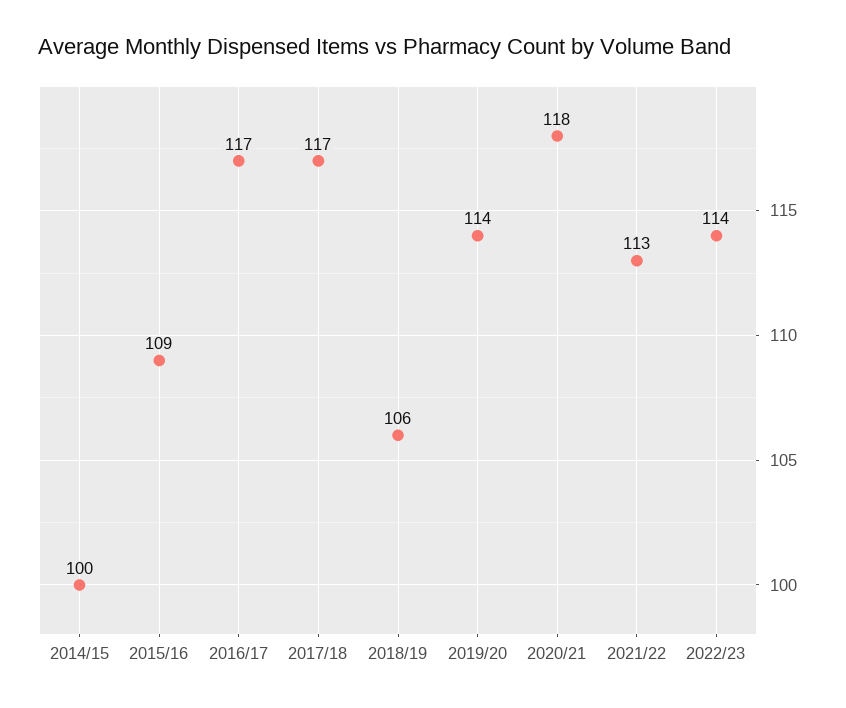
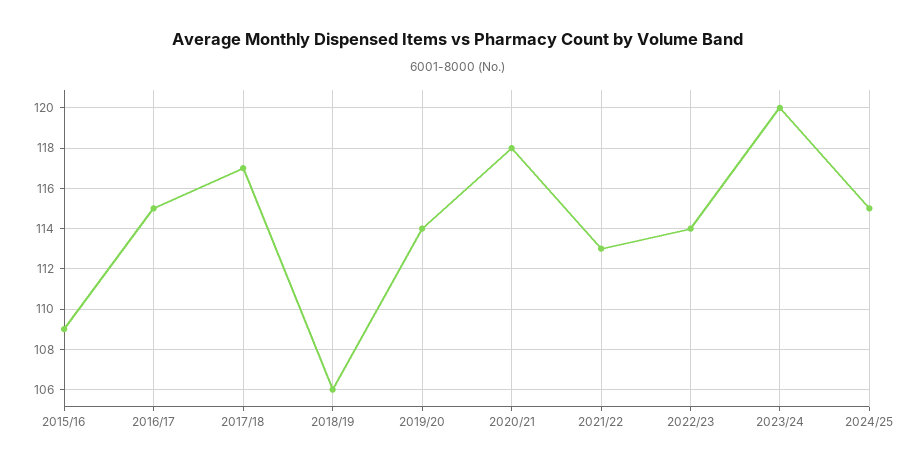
2014/15: 100 -> none
2016/17: 117 -> 115
2023/24: none -> 120
2024/25: none -> 115

